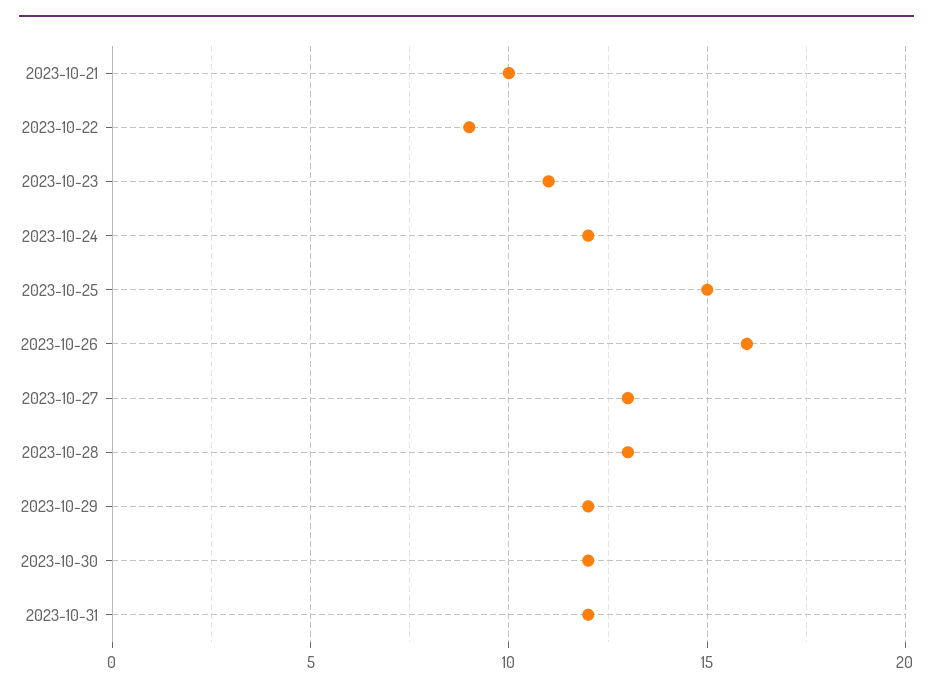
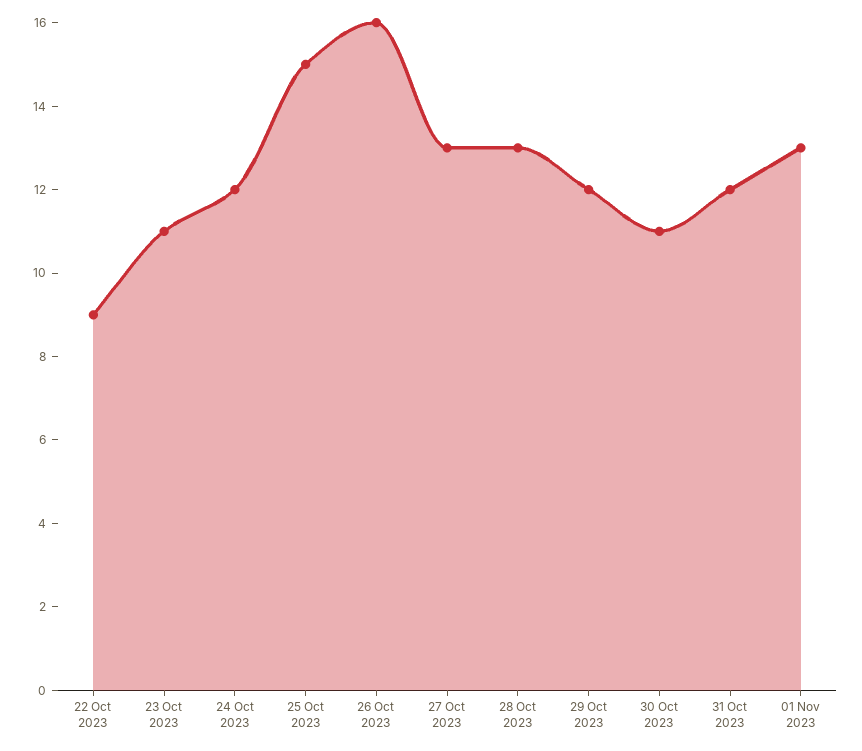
2023-10-21: 10 -> none
2023-10-30: 12 -> 11
01 Nov 2023: none -> 13

